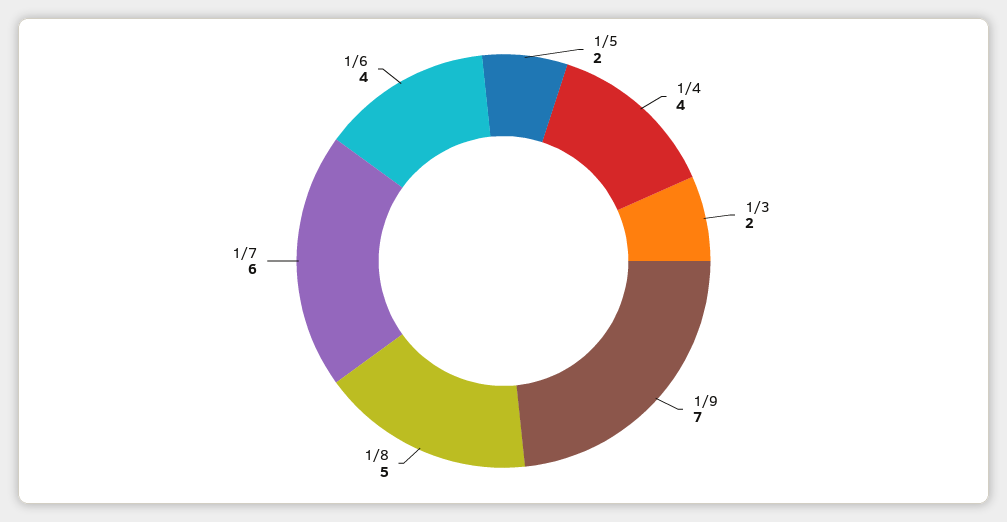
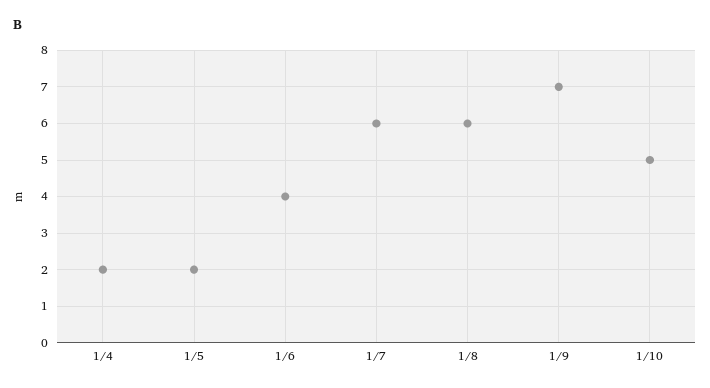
1/4: 4 -> 2
1/3: 2 -> none
1/8: 5 -> 6
1/10: none -> 5

